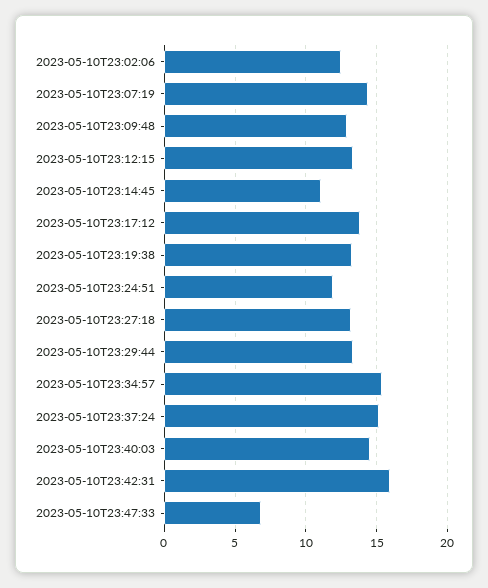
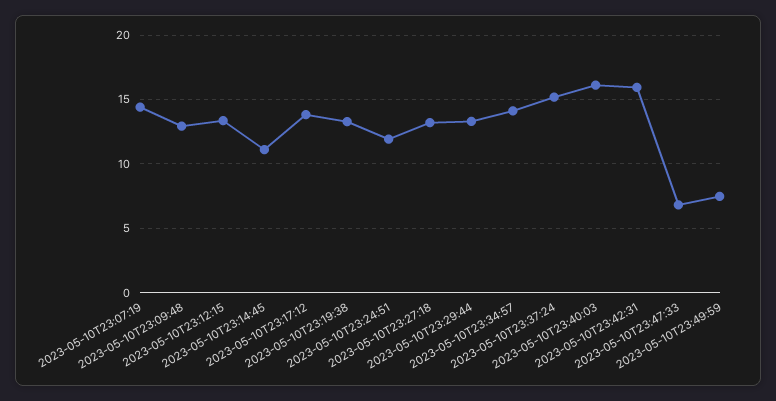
2023-05-10T23:02:06: 12.5 -> none
2023-05-10T23:34:57: 15.5 -> 14
2023-05-10T23:40:03: 14.5 -> 16
2023-05-10T23:49:59: none -> 7.5

